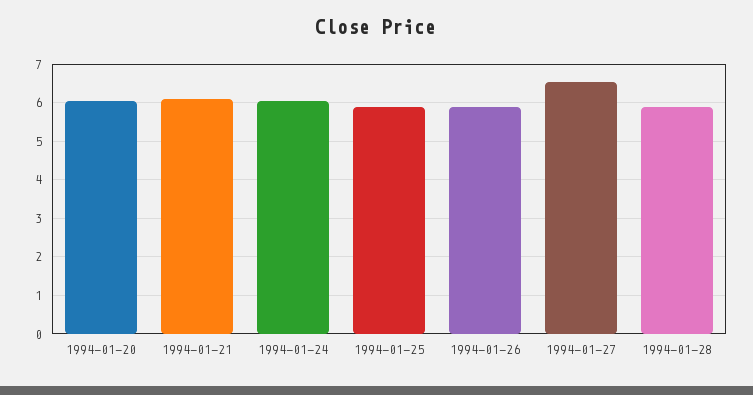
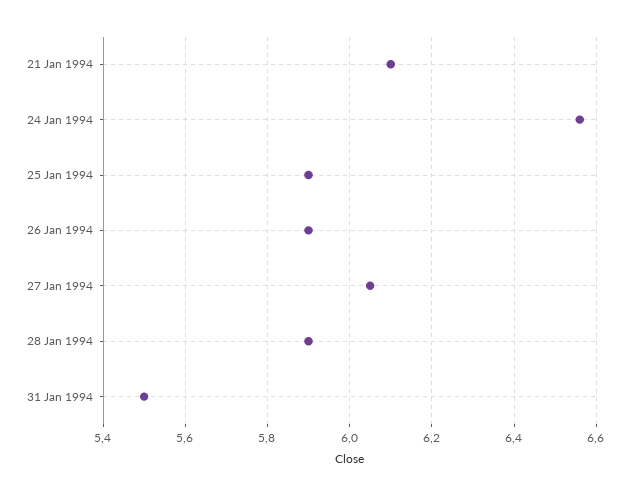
1994-01-20: 6 -> none
1994-01-24: 6 -> 6.55
1994-01-27: 6.6 -> 6.05
31 Jan 1994: none -> 5.5

